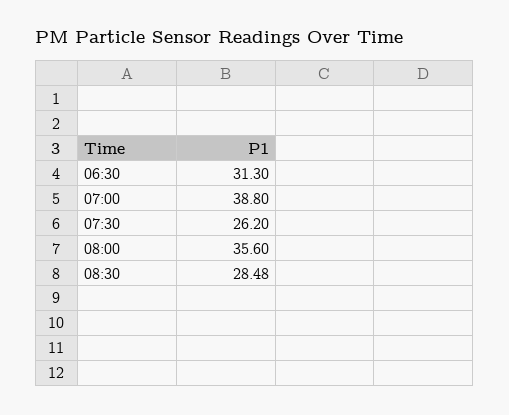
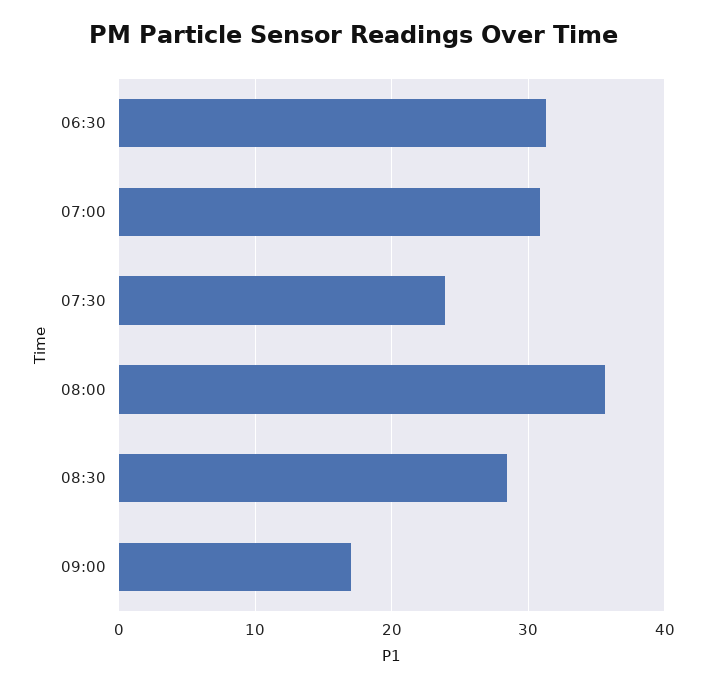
07:00: 38.8 -> 31
07:30: 26.2 -> 24
09:00: none -> 17

